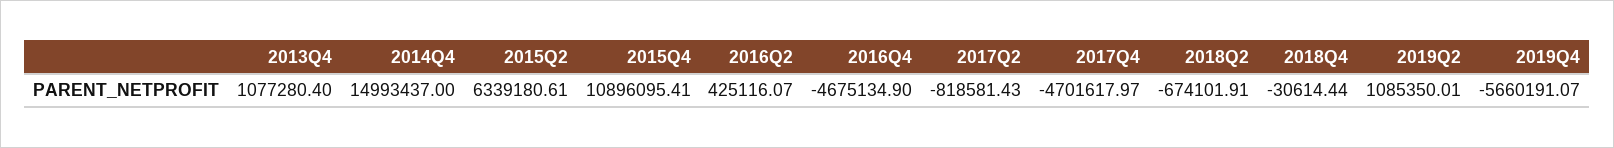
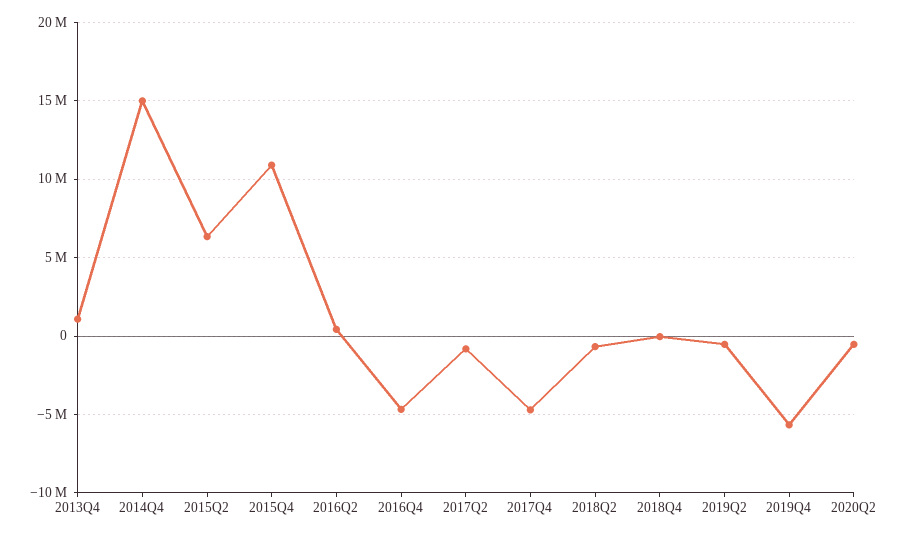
2019Q2: 1085350.01 -> -500000
2020Q2: none -> -500000

